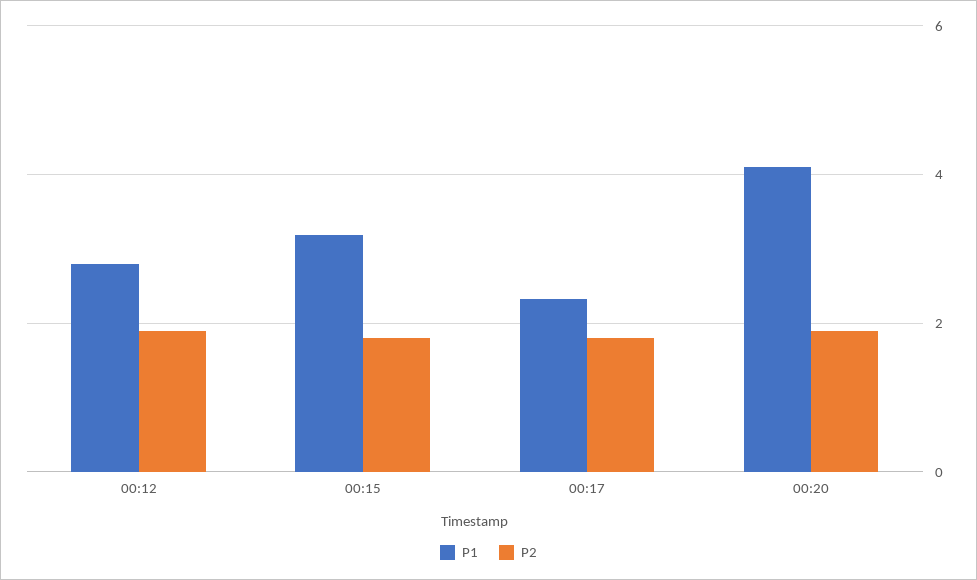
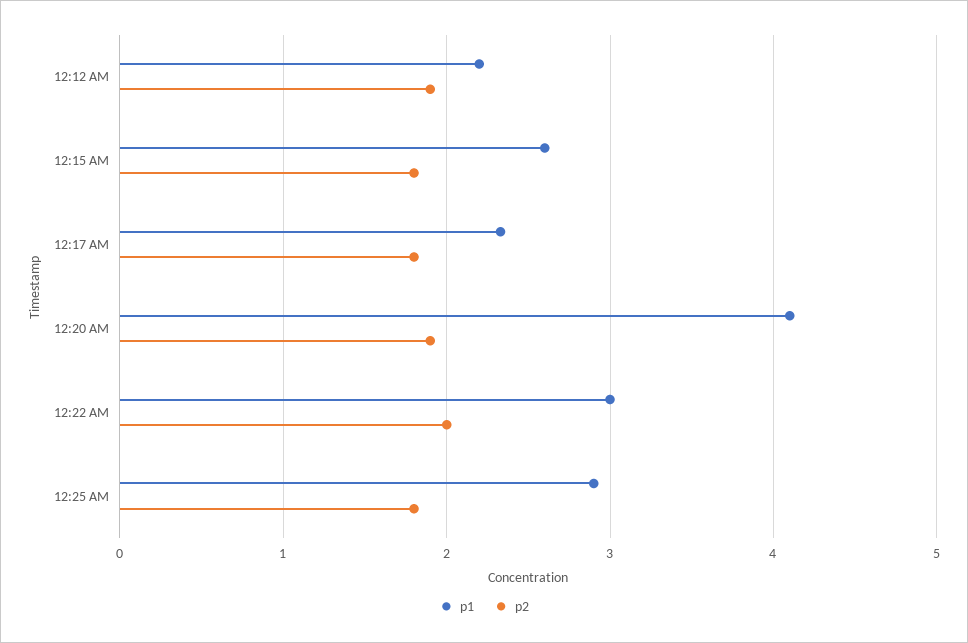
P1, 00:12: 2.8 -> 2.2
P1, 00:15: 3.2 -> 2.6
P1, 12:22 AM: none -> 3
P2, 12:22 AM: none -> 2
P1, 12:25 AM: none -> 2.9
P2, 12:25 AM: none -> 1.8

